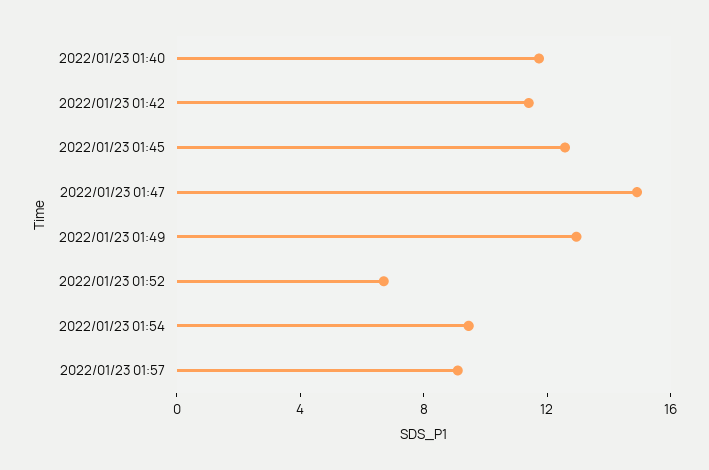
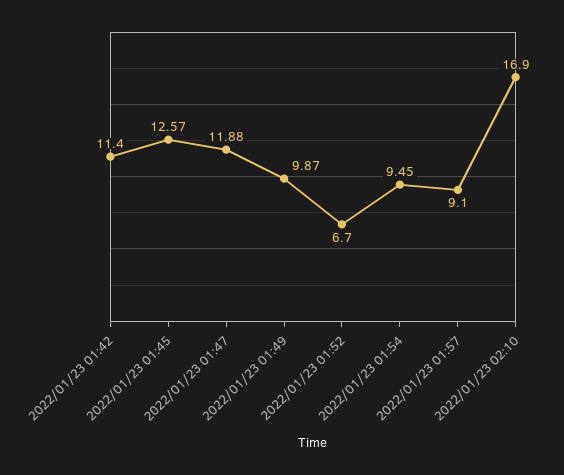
2022/01/23 01:40: 12 -> none
2022/01/23 01:47: 15 -> 11.88
2022/01/23 01:49: 13 -> 9.87
2022/01/23 02:10: none -> 16.9

